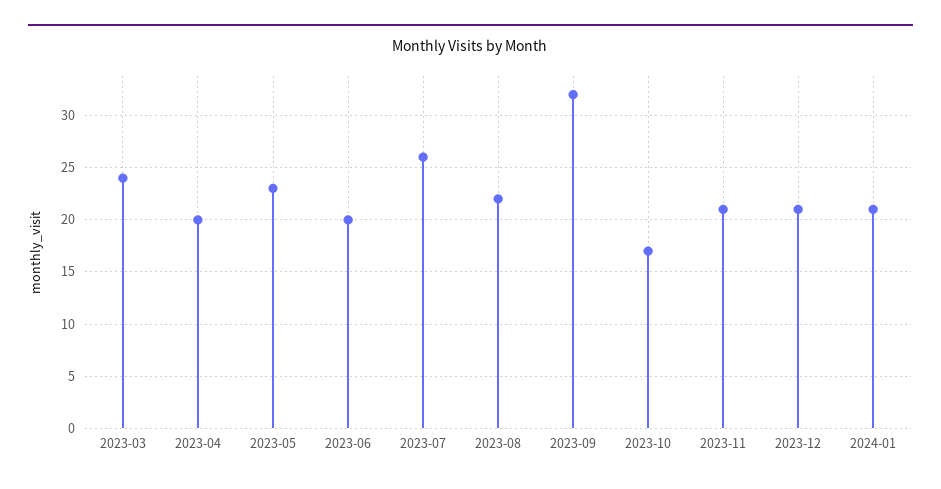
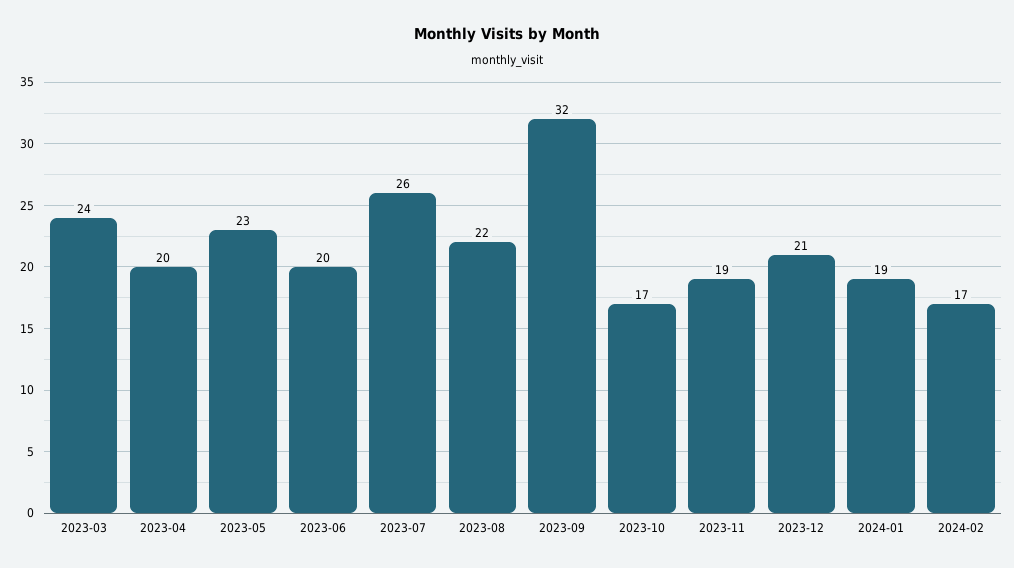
2023-11: 21 -> 19
2024-01: 21 -> 19
2024-02: none -> 17

